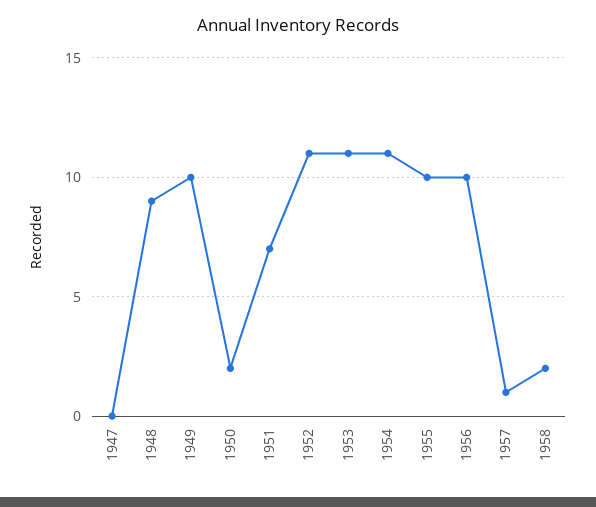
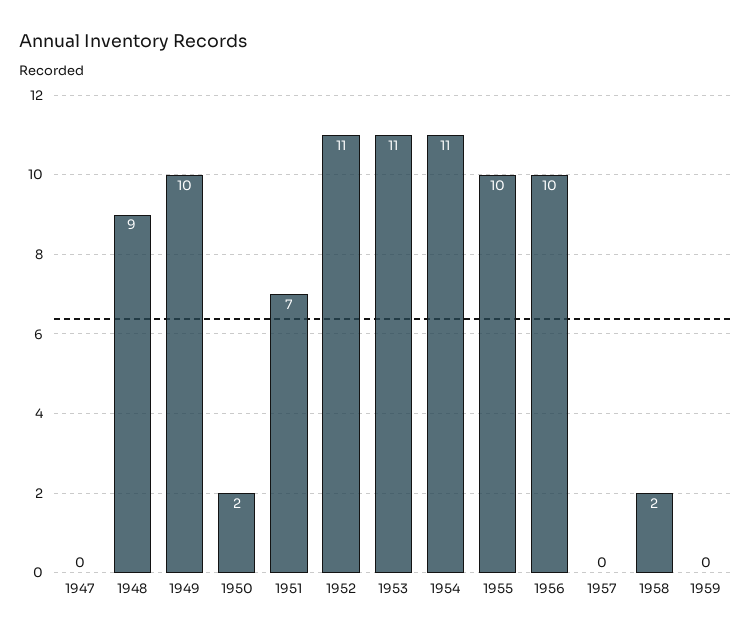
1957: 1 -> 0
1959: none -> 0

